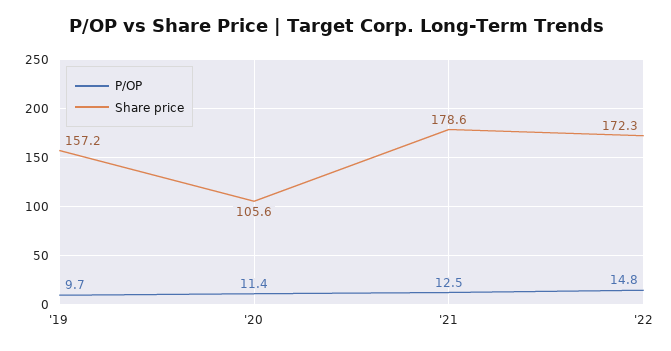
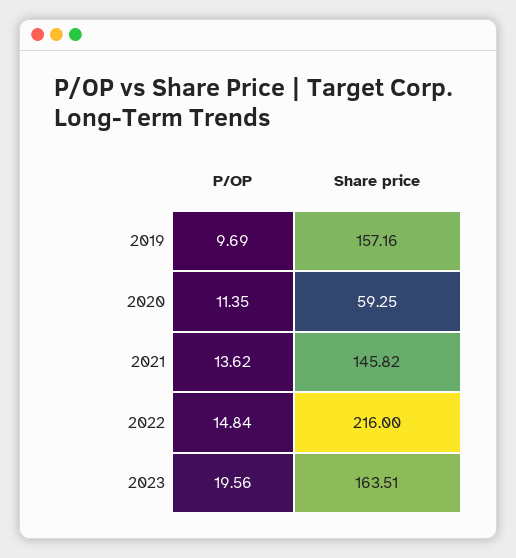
Share price, '20: 105.6 -> 59.25
P/OP, '21: 12.5 -> 13.62
Share price, '21: 178.6 -> 145.82
Share price, '22: 172.3 -> 216
P/OP, 2023: none -> 19.56
Share price, 2023: none -> 163.51

